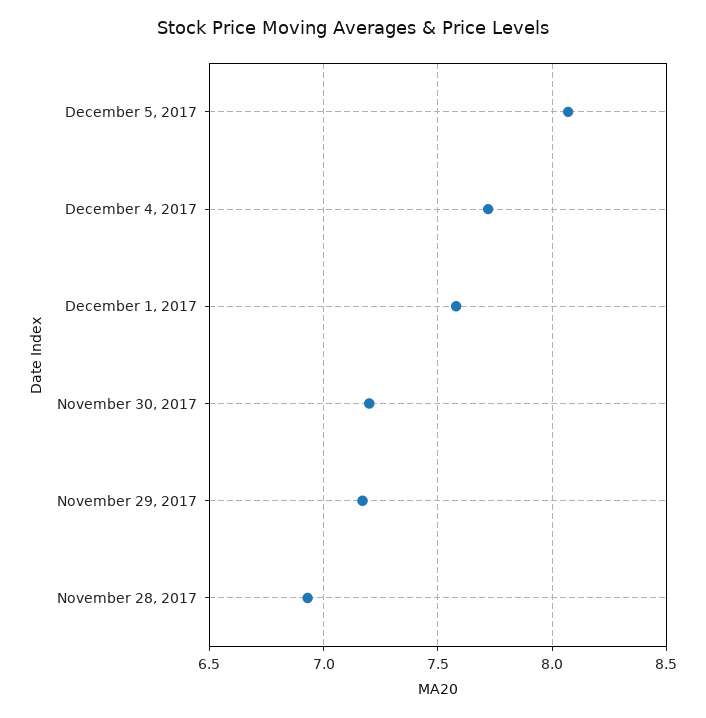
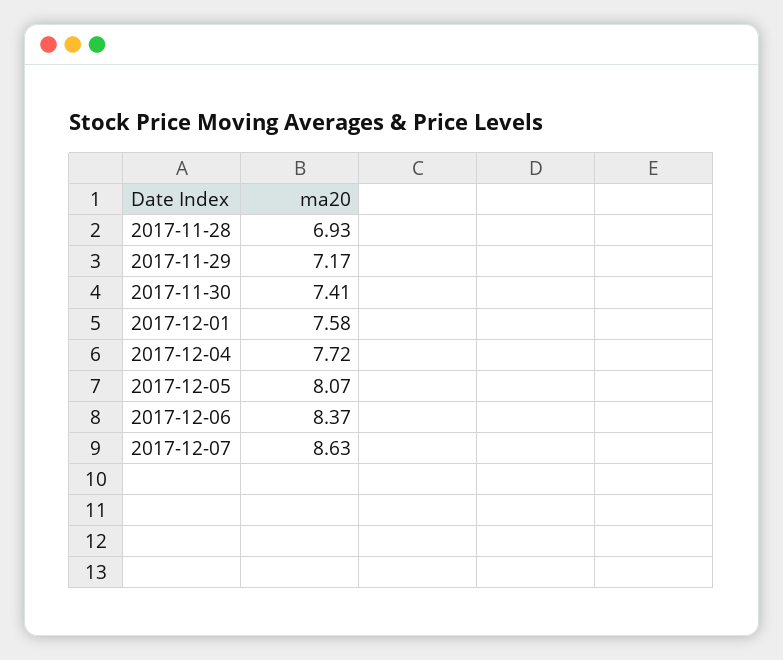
November 30, 2017: 7.2 -> 7.41
2017-12-06: none -> 8.37
2017-12-07: none -> 8.63

